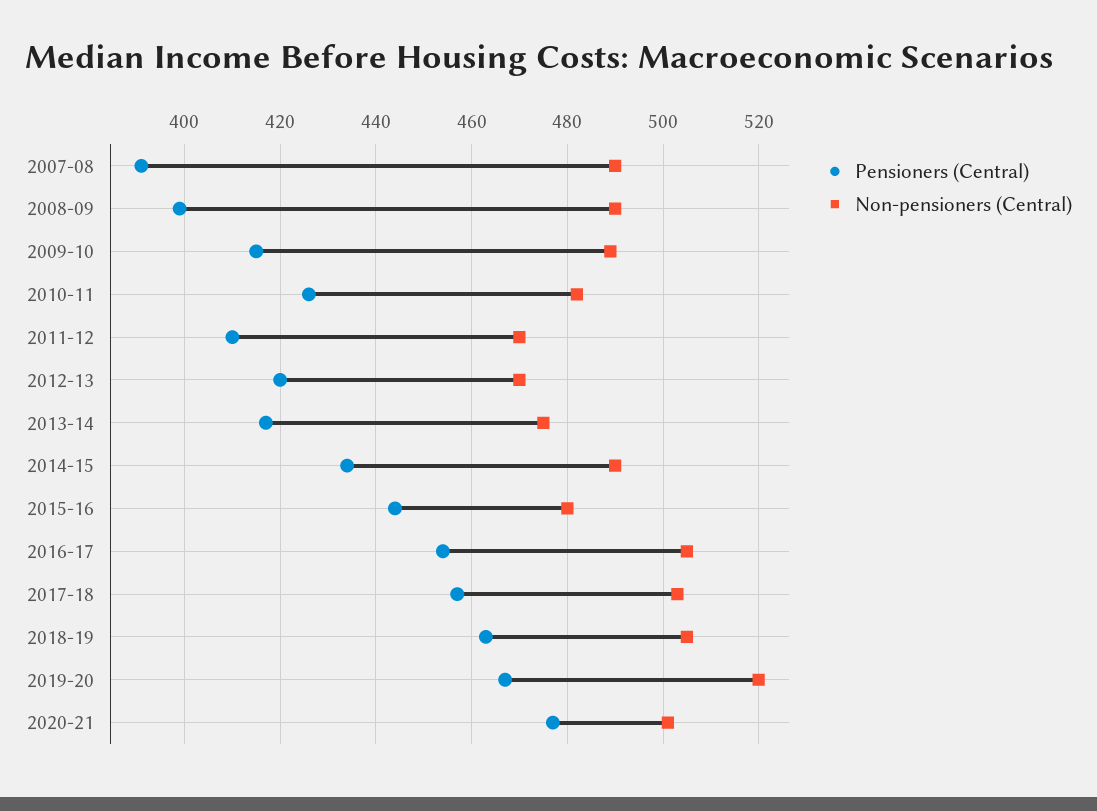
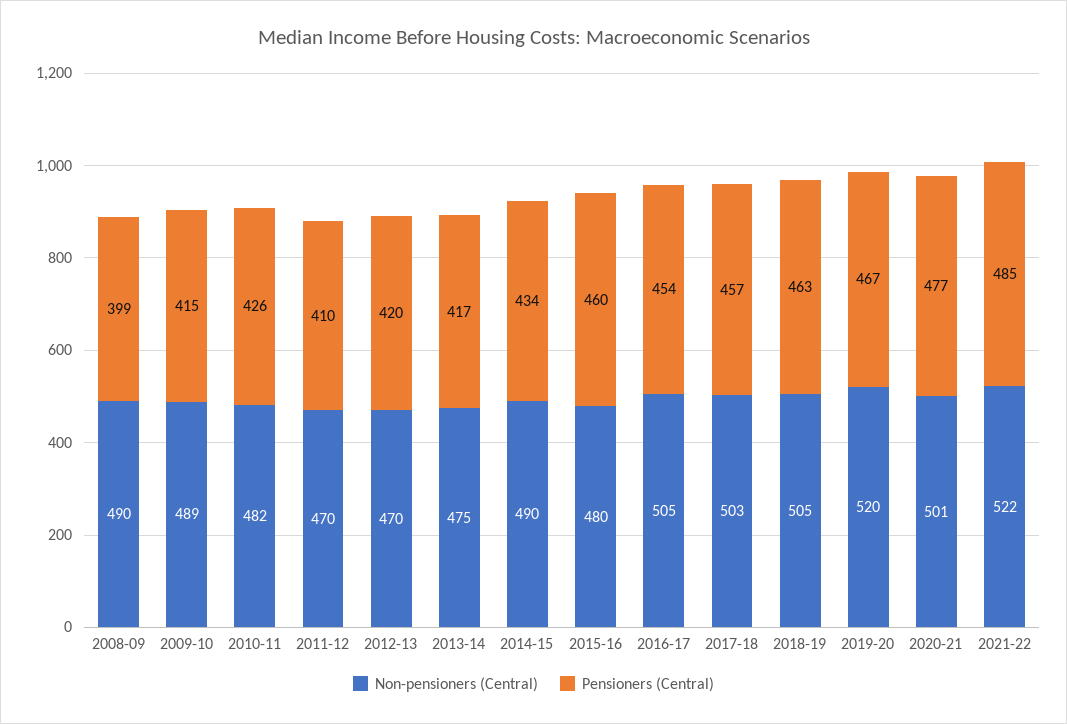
Pensioners (Central), 2007-08: 390 -> none
Non-pensioners (Central), 2007-08: 490 -> none
Pensioners (Central), 2015-16: 445 -> 460
Non-pensioners (Central), 2021-22: none -> 522
Pensioners (Central), 2021-22: none -> 485

